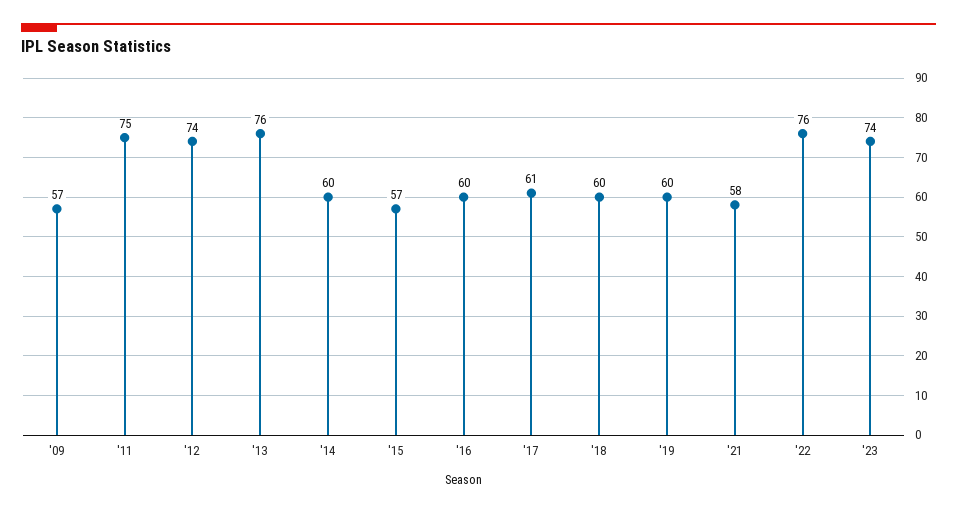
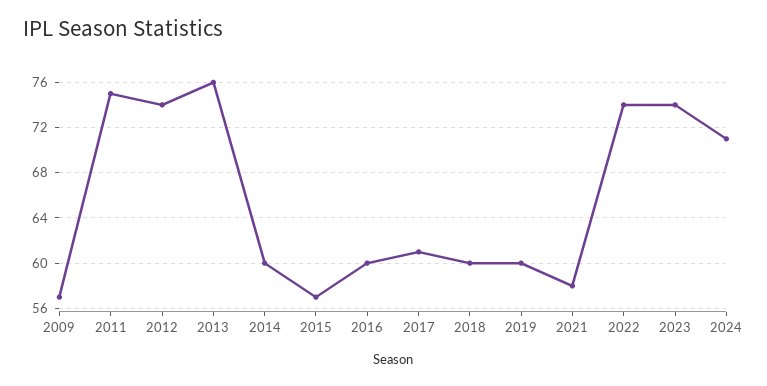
'22: 76 -> 74
2024: none -> 71

